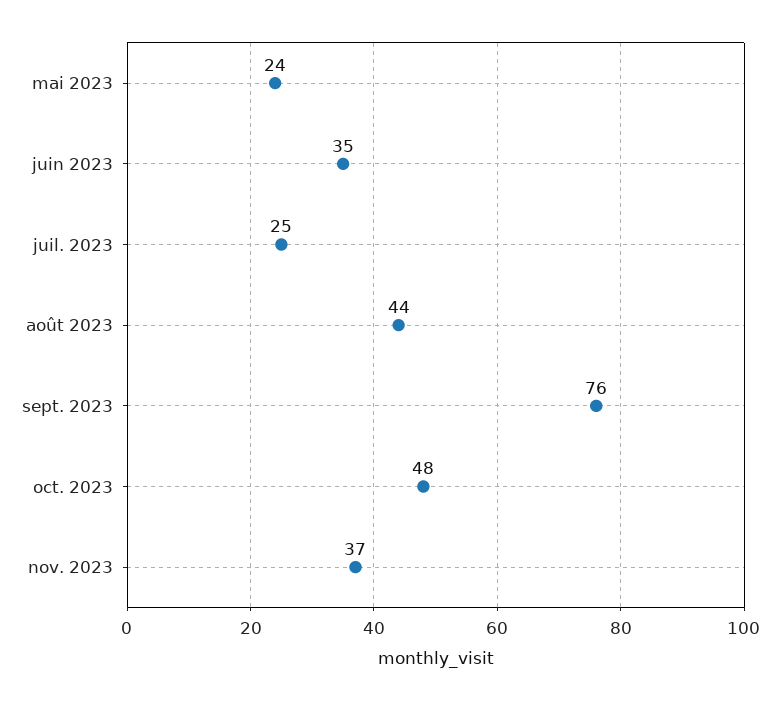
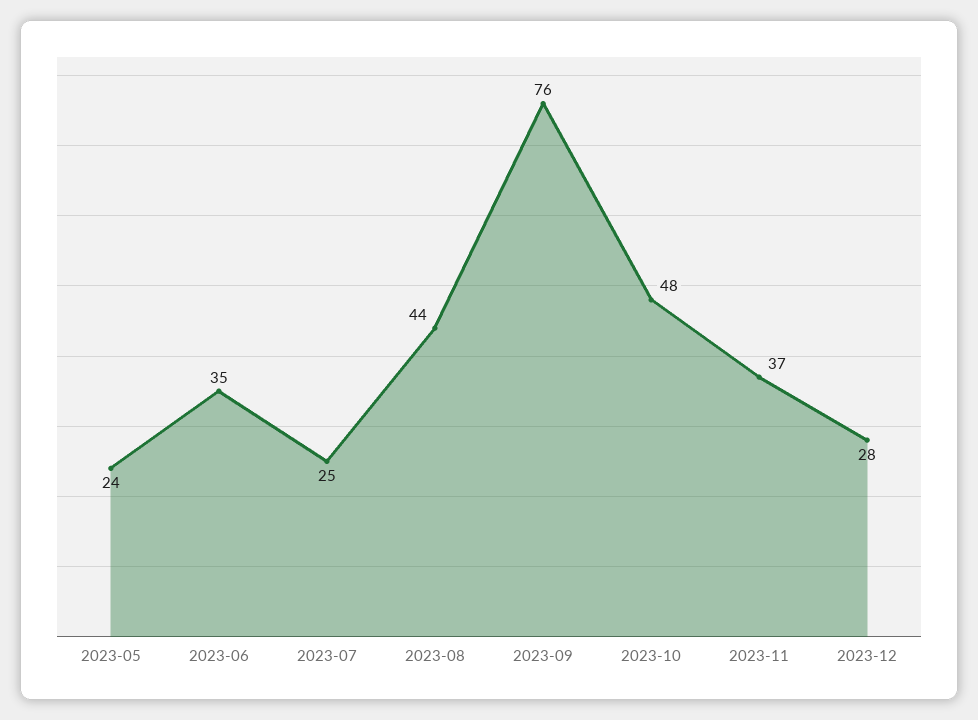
2023-12: none -> 28

